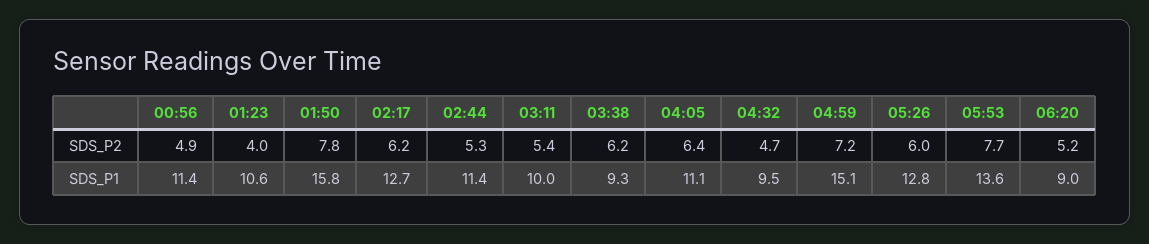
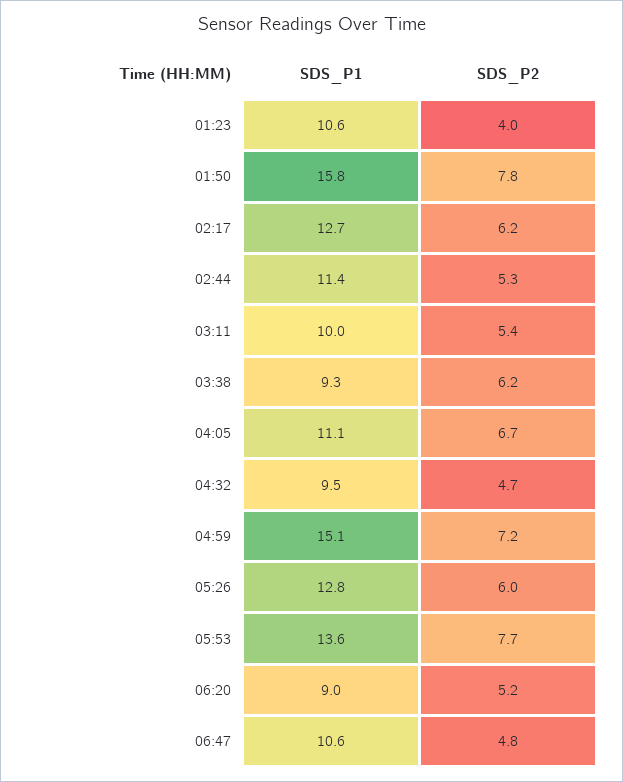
00:56, SDS_P2: 4.9 -> none
04:05, SDS_P2: 6.4 -> 6.7
00:56, SDS_P1: 11.4 -> none
06:47, SDS_P1: none -> 10.6
06:47, SDS_P2: none -> 4.8

